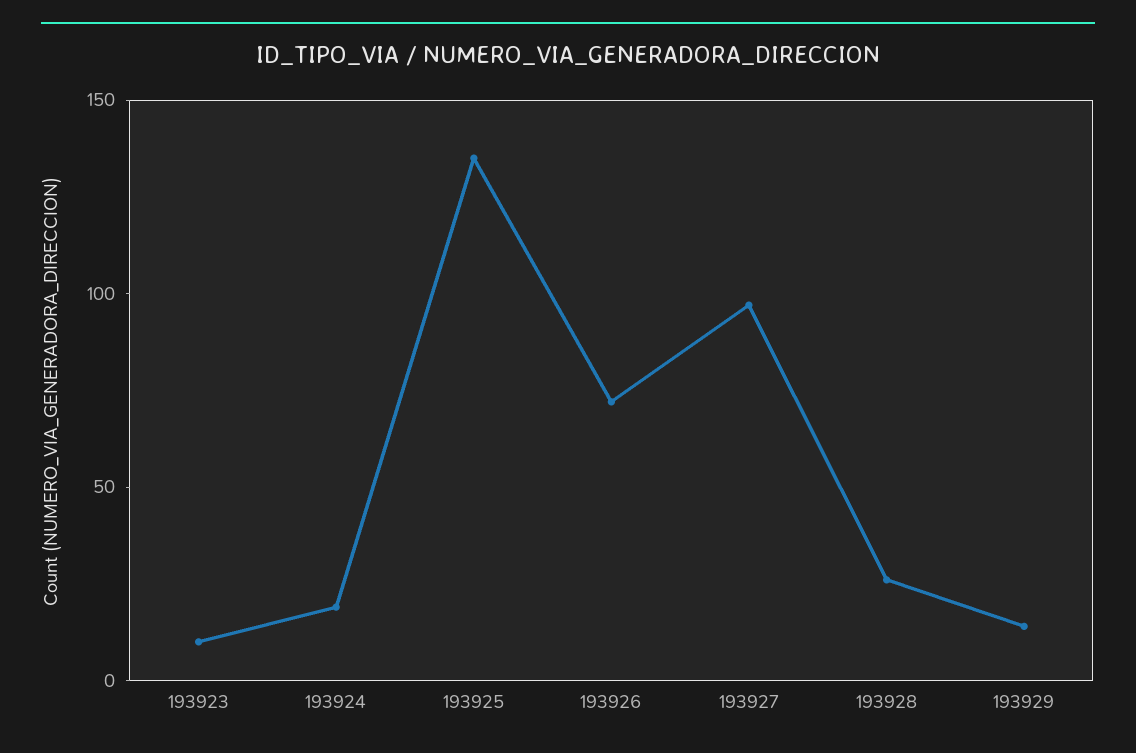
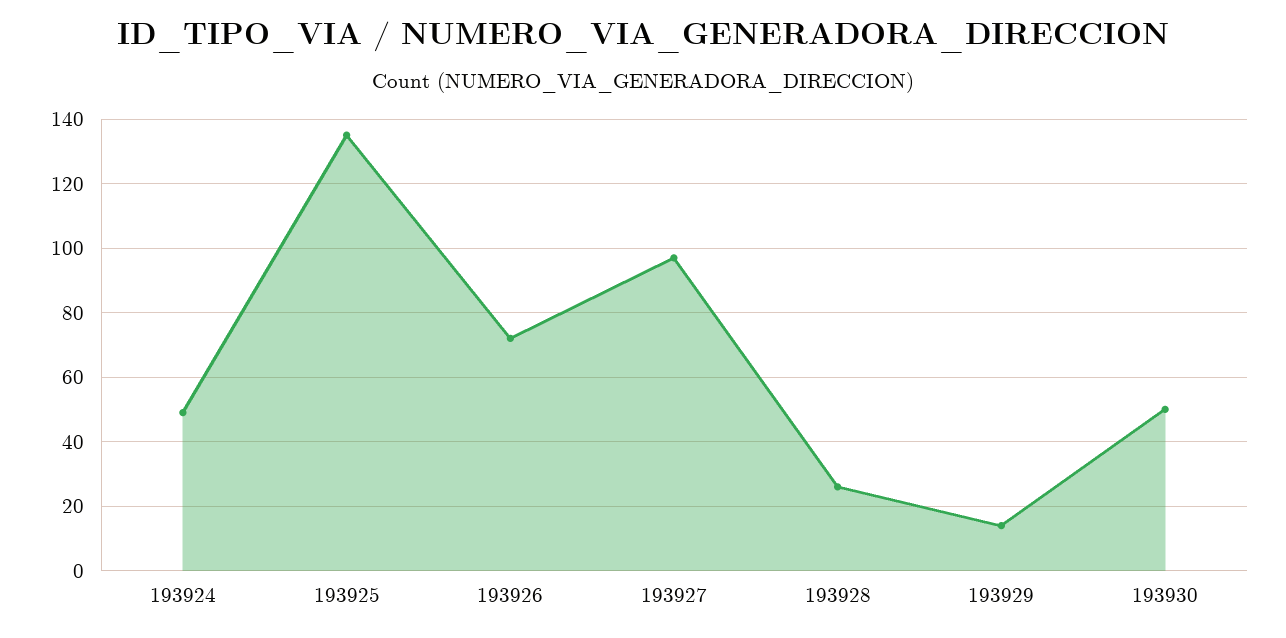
193923: 10 -> none
193924: 20 -> 50
193930: none -> 50

